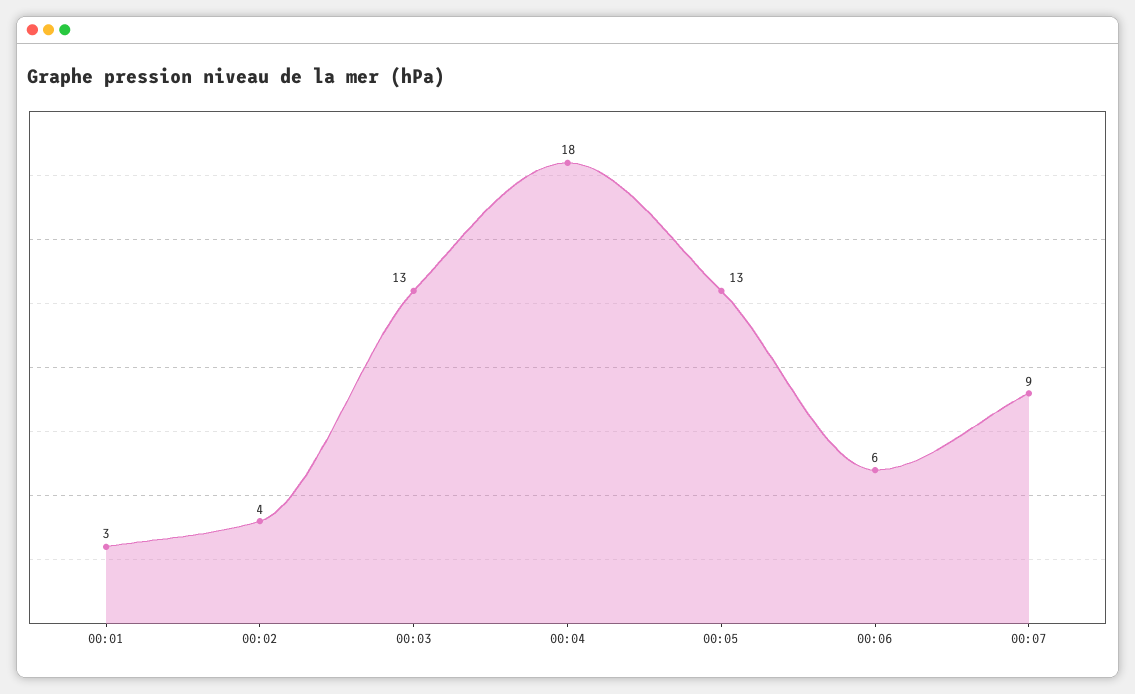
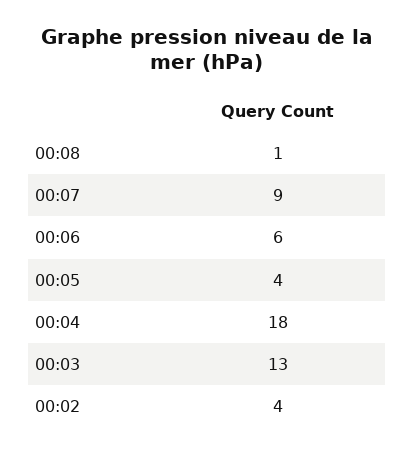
00:01: 3 -> none
00:05: 13 -> 4
00:08: none -> 1

